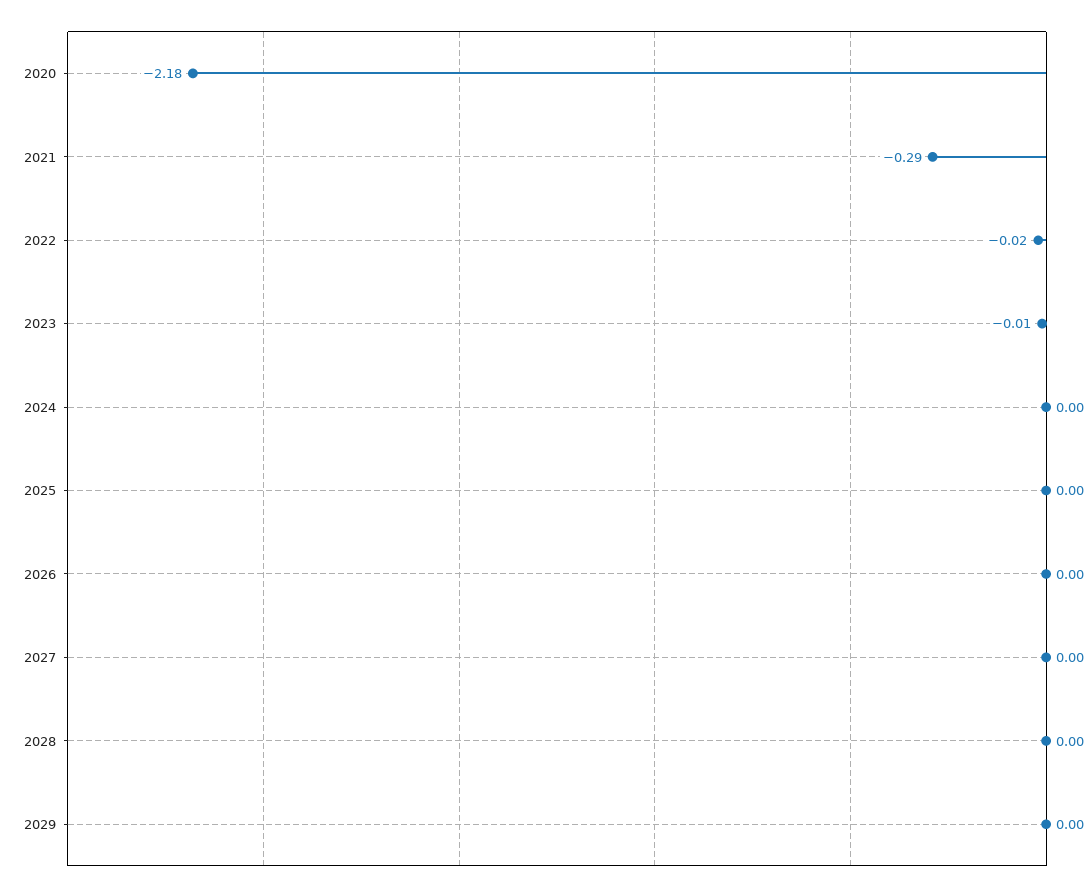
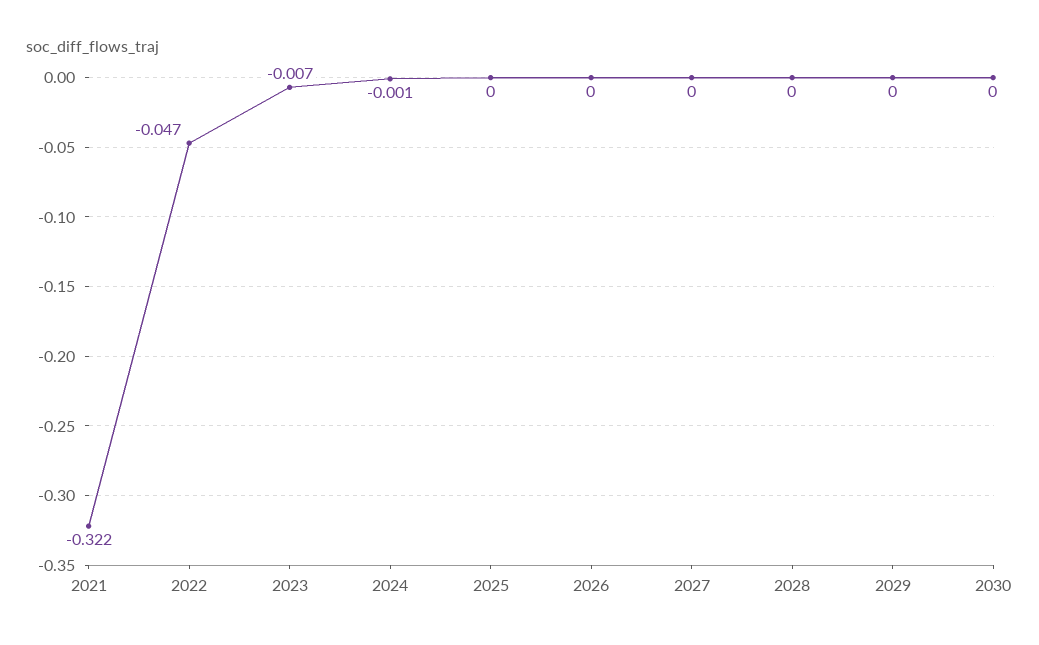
2020: -2.18 -> none
2021: -0.29 -> -0.322
2022: -0.02 -> -0.047
2030: none -> 0

